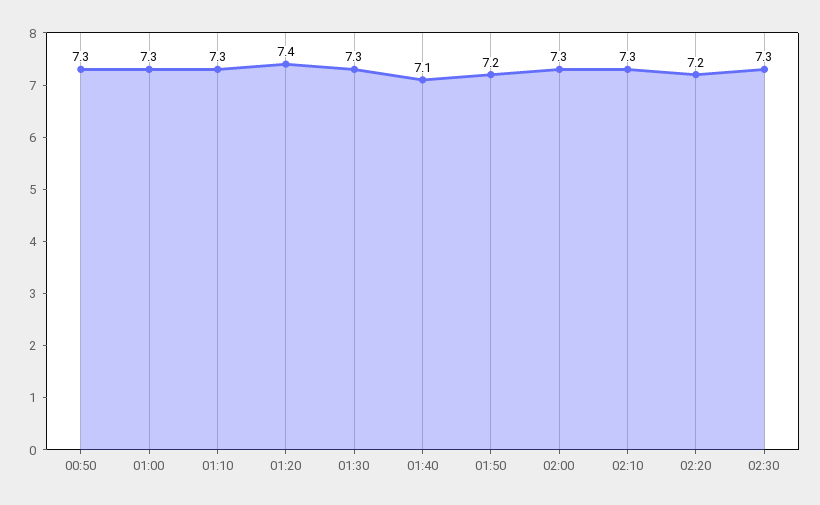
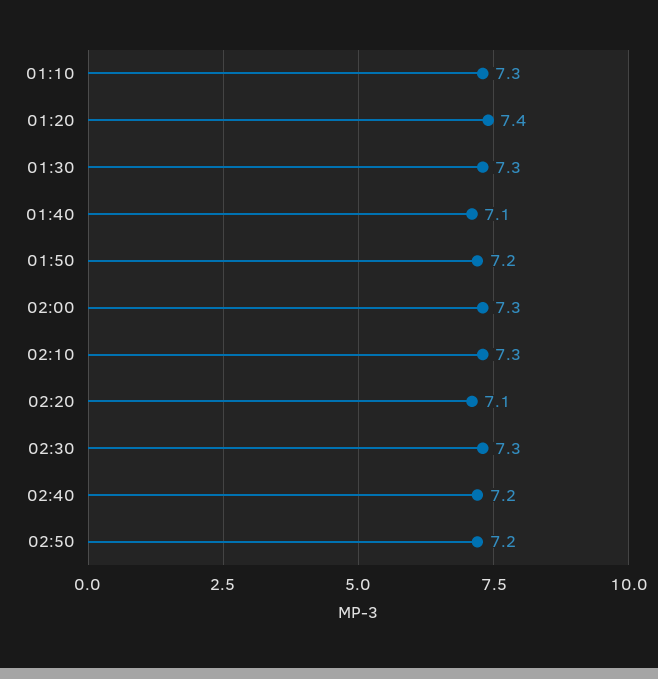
00:50: 7.3 -> none
01:00: 7.3 -> none
02:20: 7.2 -> 7.1
02:40: none -> 7.2
02:50: none -> 7.2

